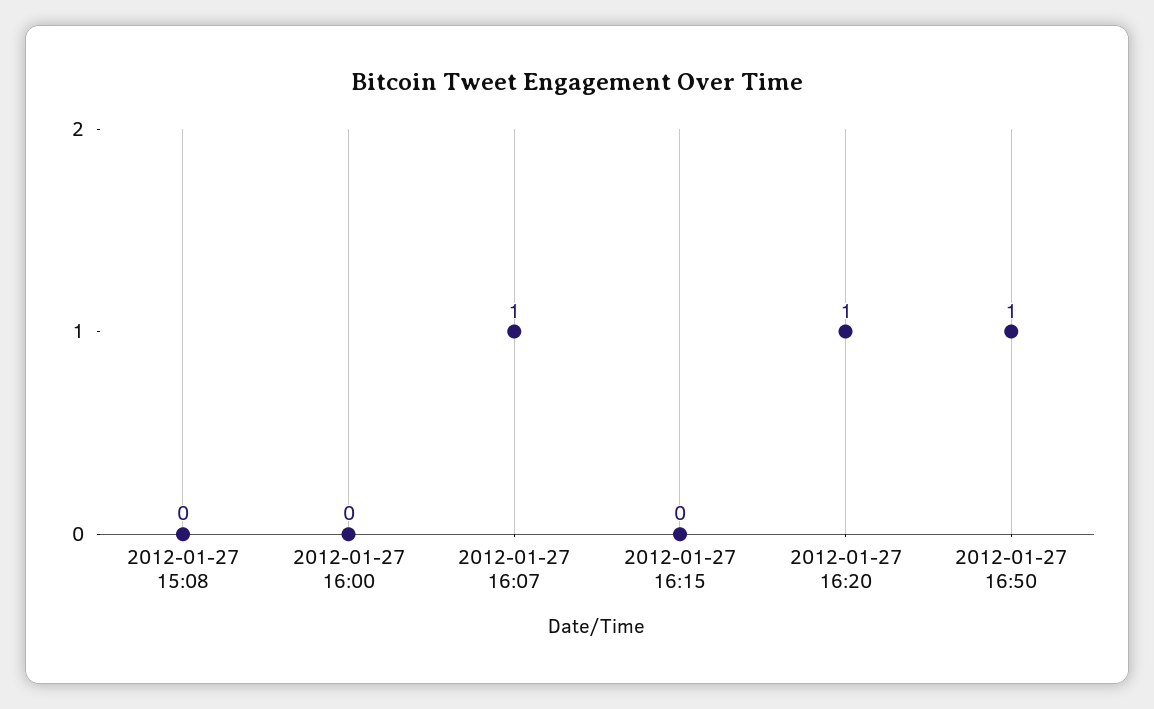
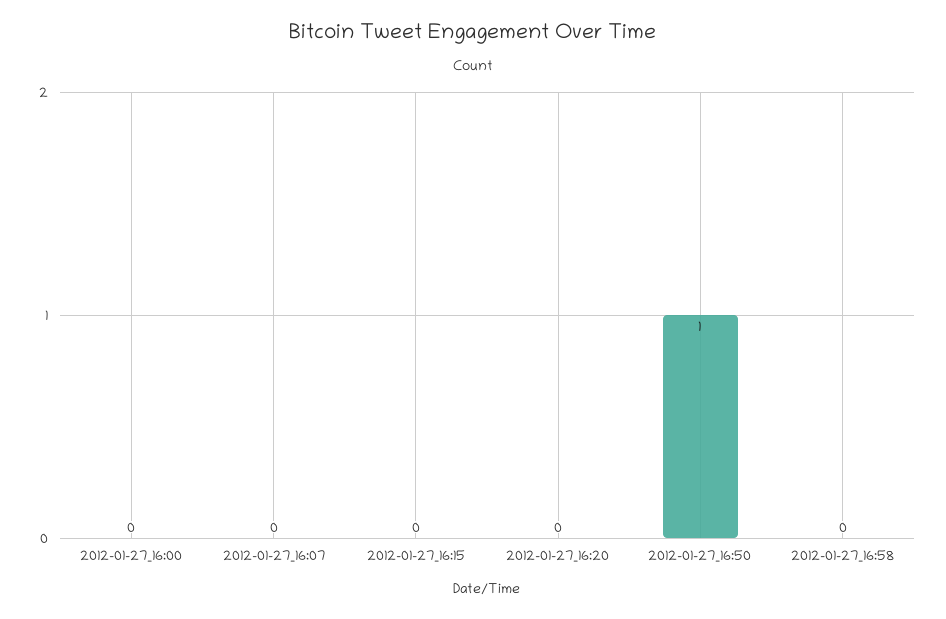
2012-01-27 15:08: 0 -> none
2012-01-27 16:07: 1 -> 0
2012-01-27 16:20: 1 -> 0
2012-01-27_16:58: none -> 0

